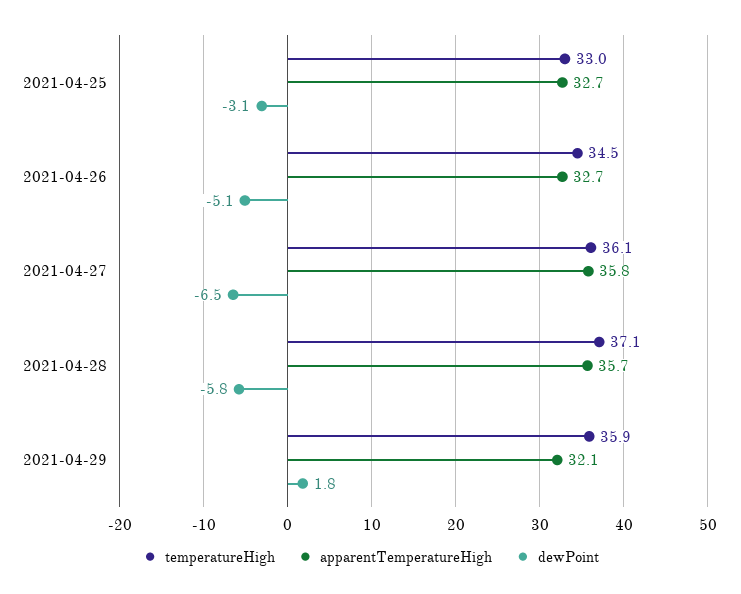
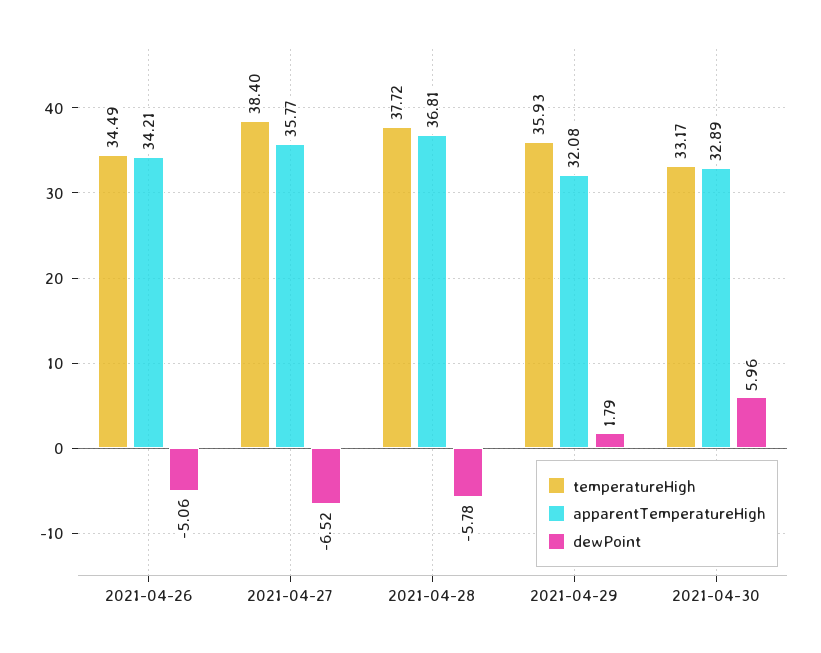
temperatureHigh, 2021-04-25: 33 -> none
apparentTemperatureHigh, 2021-04-25: 32.7 -> none
dewPoint, 2021-04-25: -3.1 -> none
apparentTemperatureHigh, 2021-04-26: 32.7 -> 34.21
temperatureHigh, 2021-04-27: 36.1 -> 38.4
temperatureHigh, 2021-04-28: 37.1 -> 37.72
apparentTemperatureHigh, 2021-04-28: 35.7 -> 36.81
temperatureHigh, 2021-04-30: none -> 33.17
apparentTemperatureHigh, 2021-04-30: none -> 32.89
dewPoint, 2021-04-30: none -> 5.96

